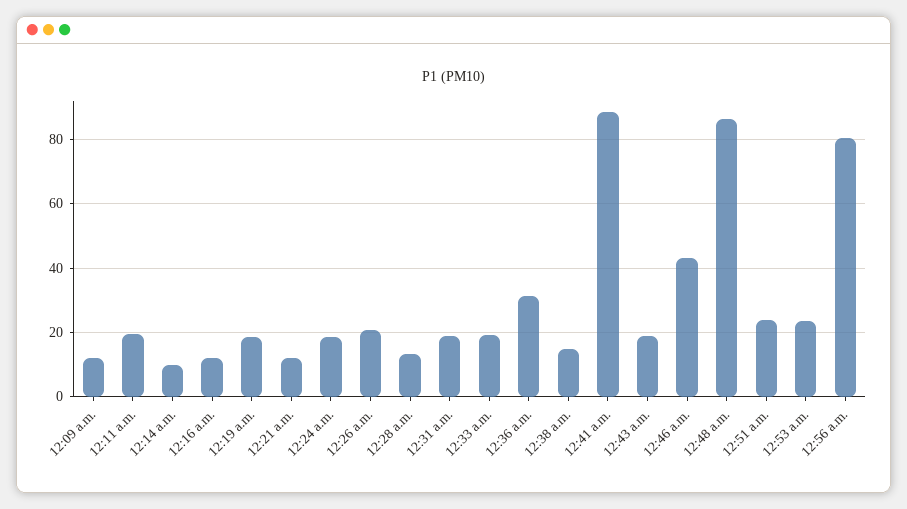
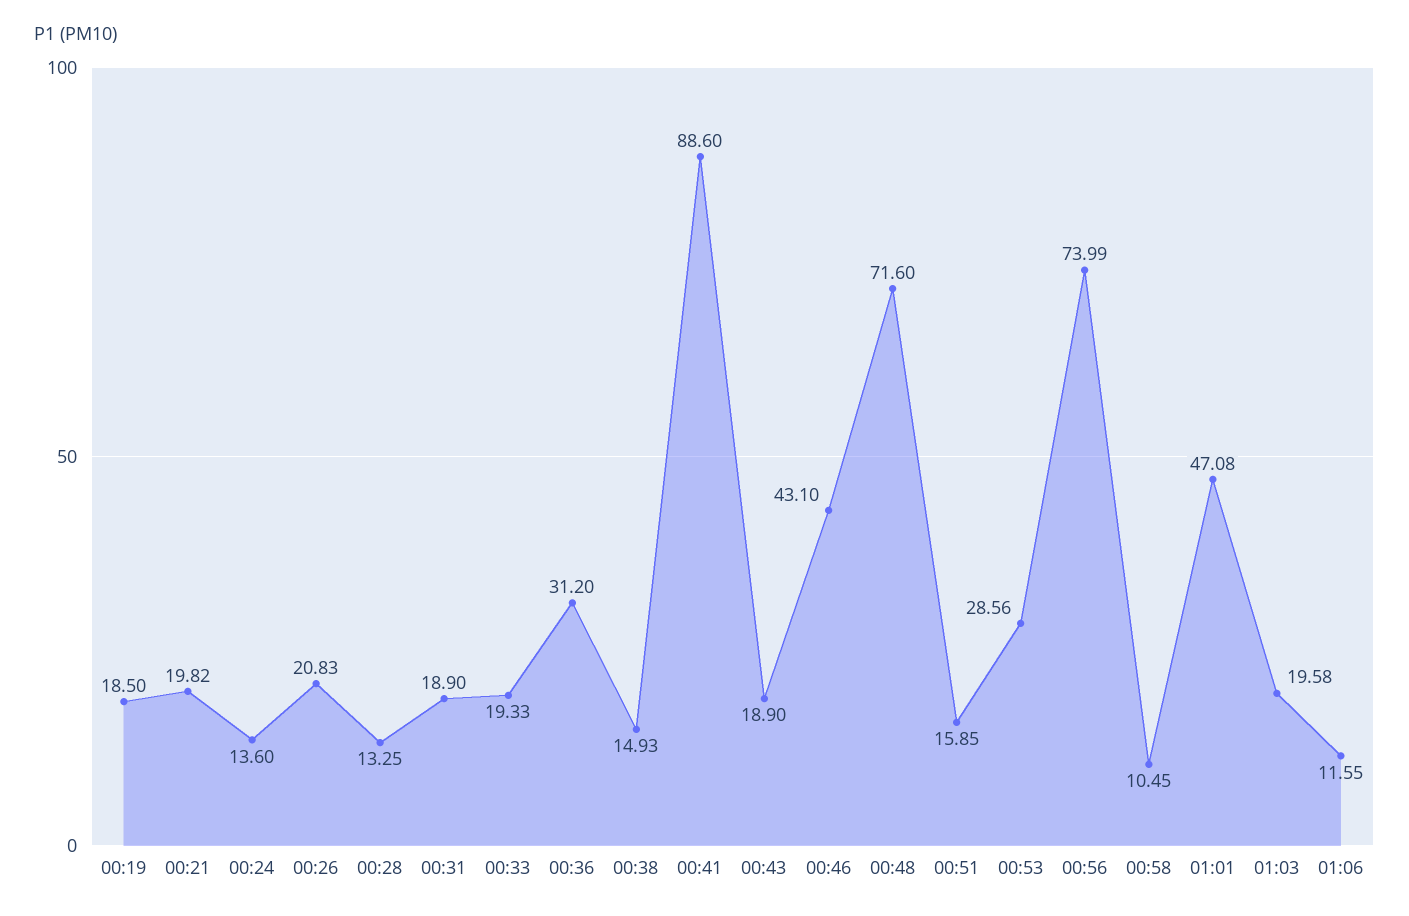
12:09 a.m.: 12 -> none
12:11 a.m.: 20 -> none
12:14 a.m.: 10 -> none
12:16 a.m.: 12 -> none
12:21 a.m.: 12 -> 19.82
12:24 a.m.: 18 -> 13.6
12:48 a.m.: 86 -> 71.6
12:51 a.m.: 24 -> 15.85
12:53 a.m.: 24 -> 28.56
12:56 a.m.: 80 -> 73.99
00:58: none -> 10.45
01:01: none -> 47.08
01:03: none -> 19.58
01:06: none -> 11.55

